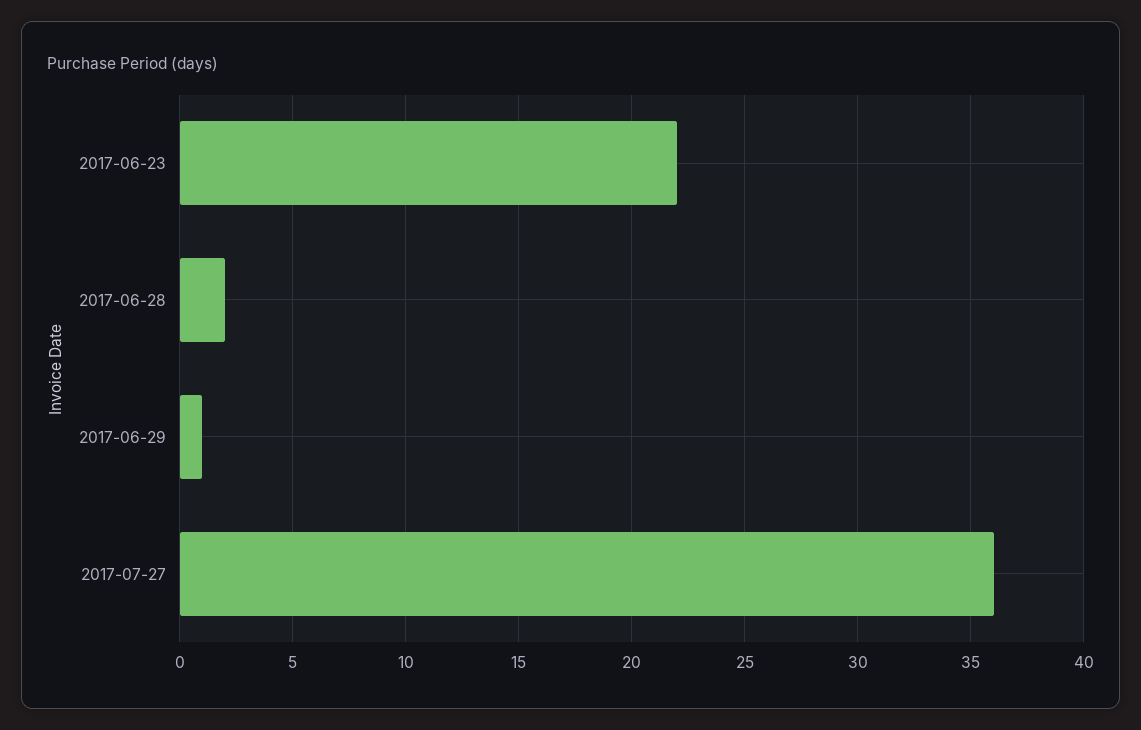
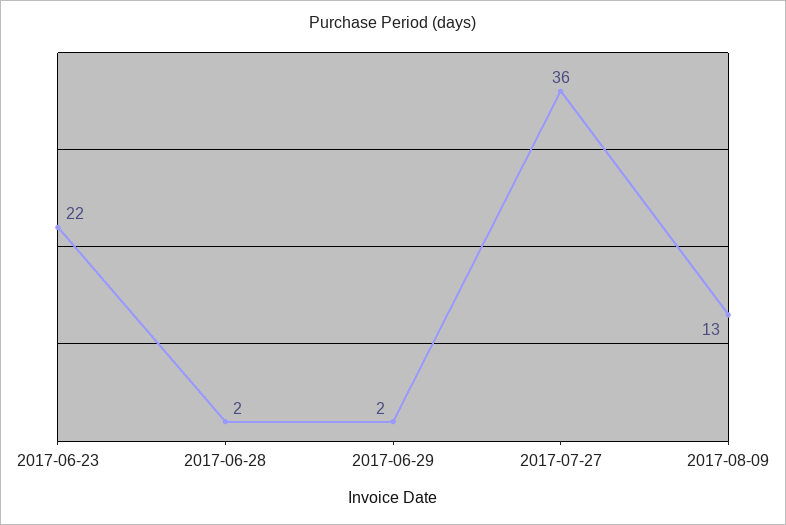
2017-06-29: 1 -> 2
2017-08-09: none -> 13

